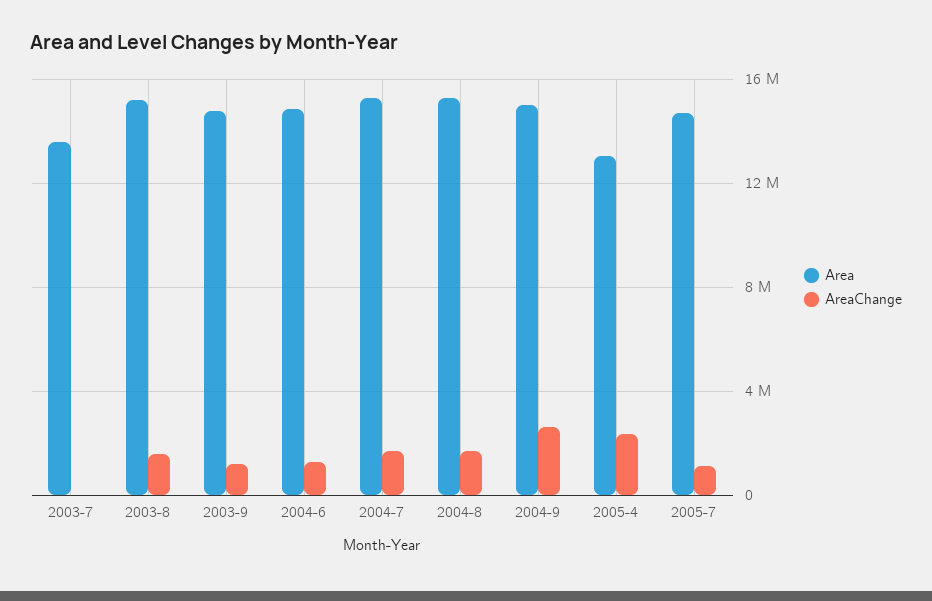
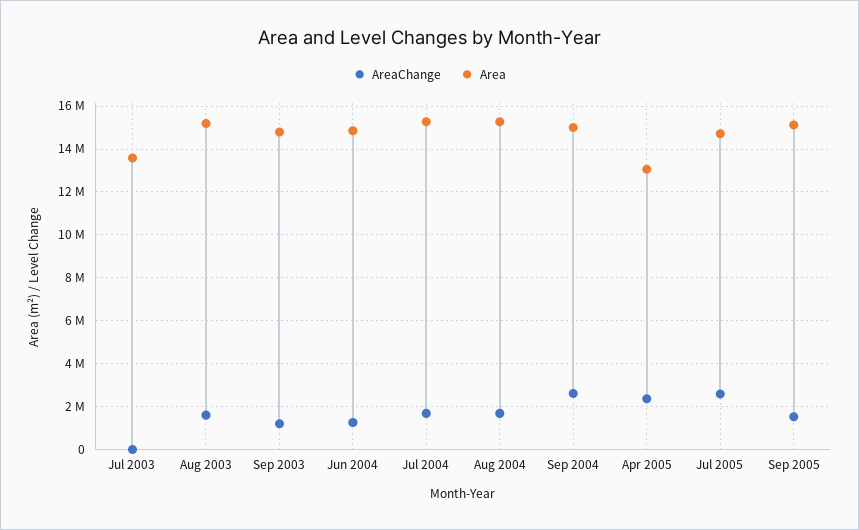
AreaChange, 2005-7: 1000000 -> 2500000
AreaChange, Sep 2005: none -> 1500000
Area, Sep 2005: none -> 15000000

